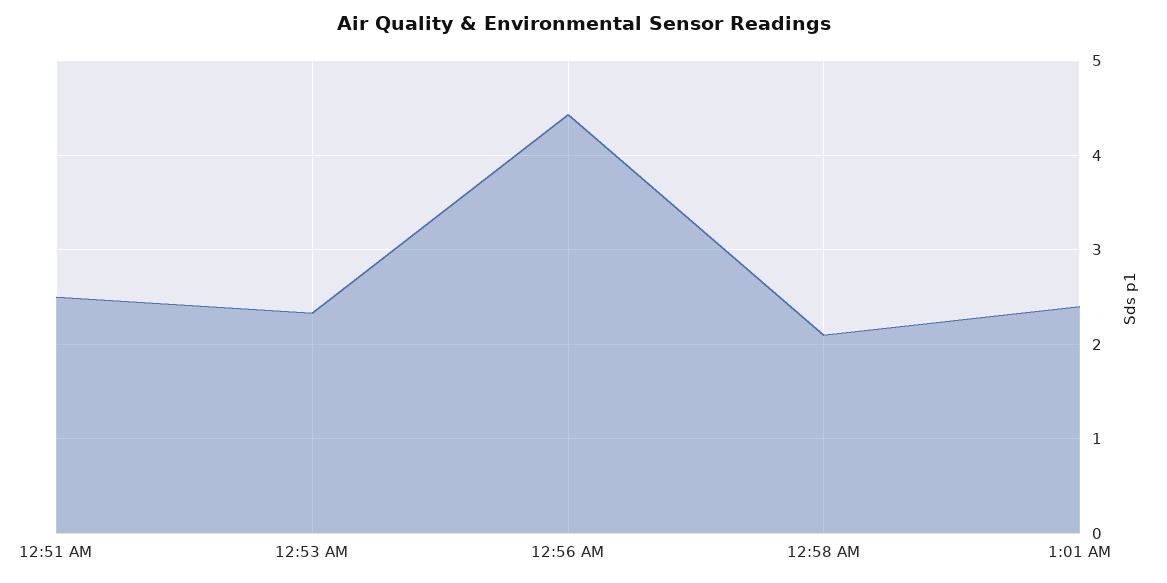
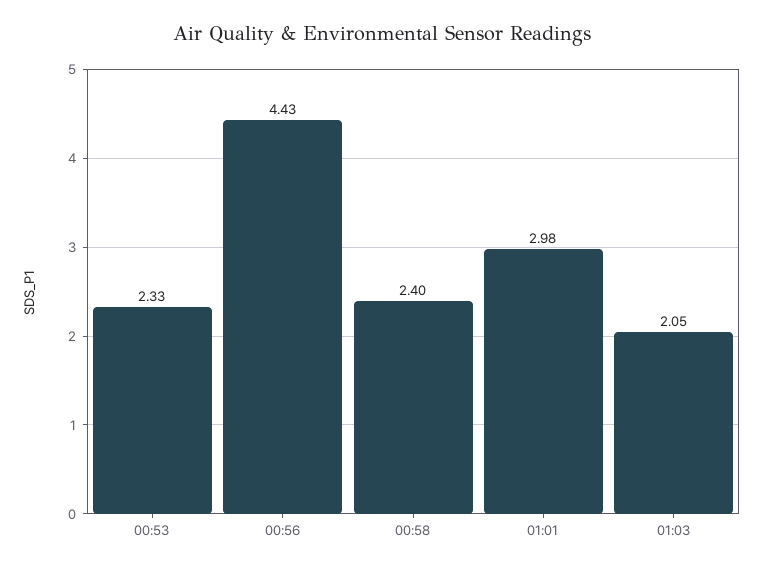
12:51 AM: 2.5 -> none
12:58 AM: 2.1 -> 2.4
1:01 AM: 2.4 -> 2.98
01:03: none -> 2.05

